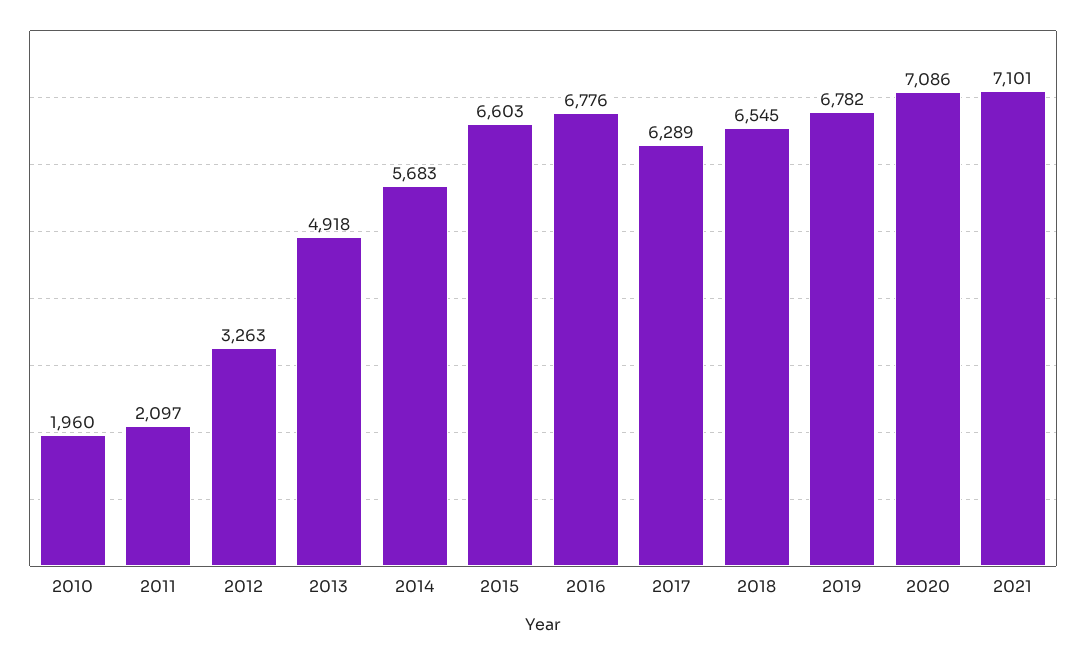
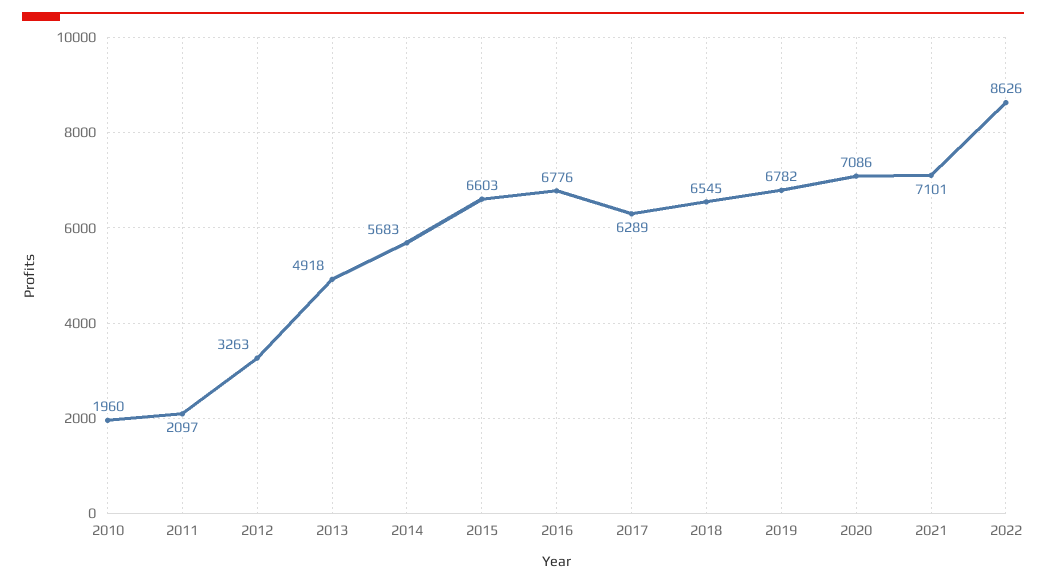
2022: none -> 8626

